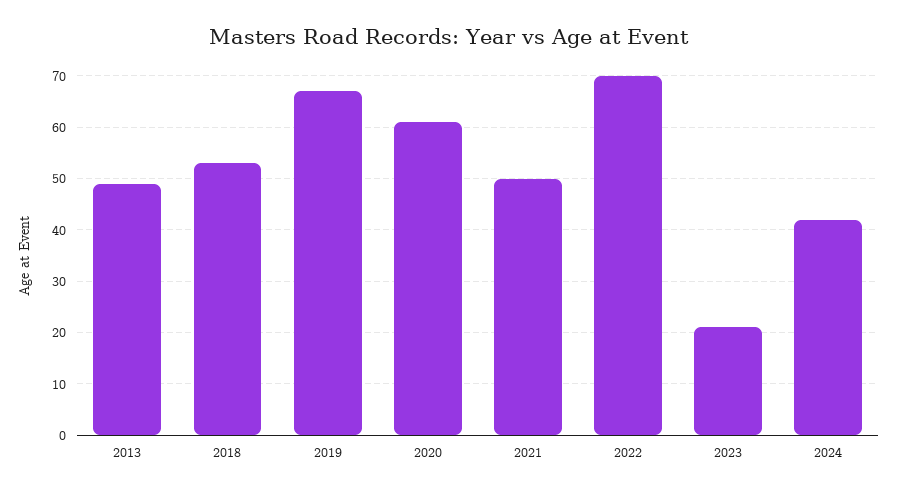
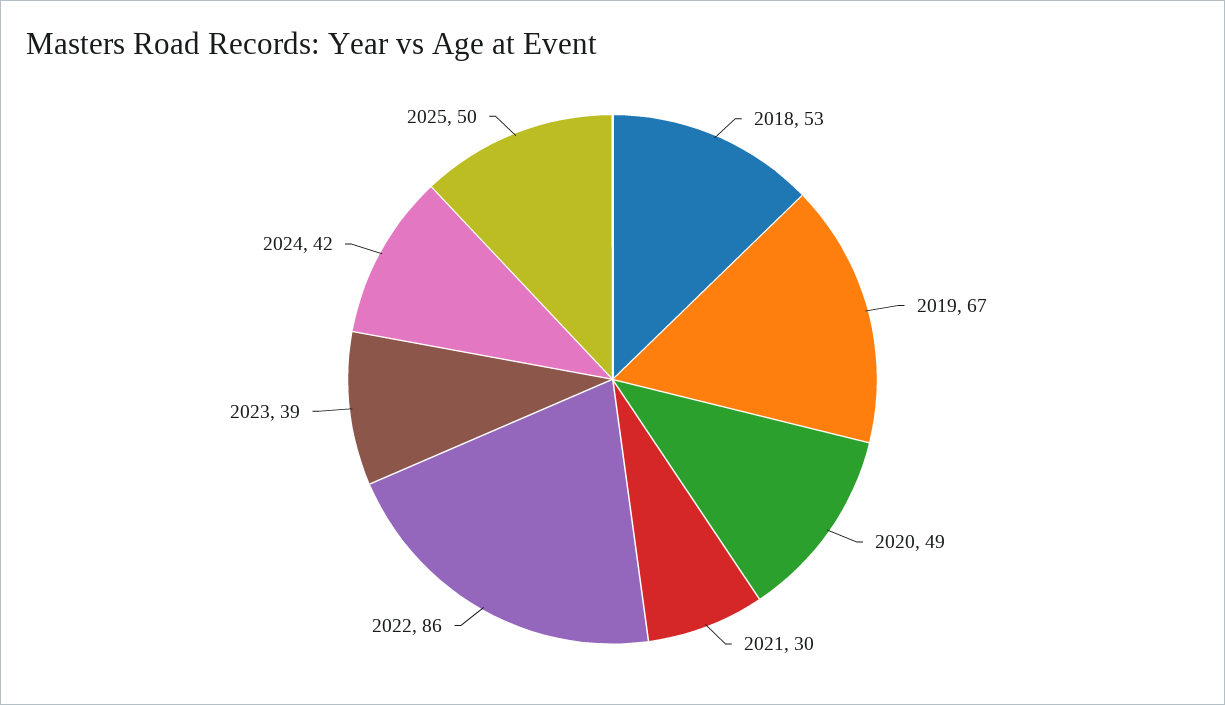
2013: 50 -> none
2020: 60 -> 49
2021: 50 -> 30
2022: 70 -> 86
2023: 20 -> 39
2025: none -> 50

